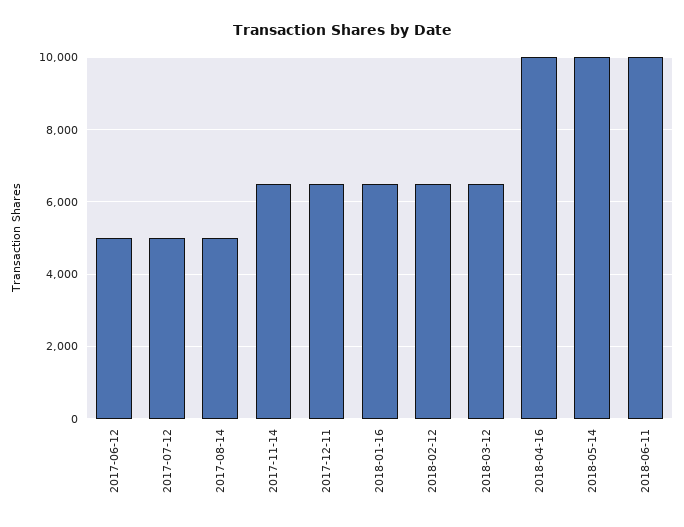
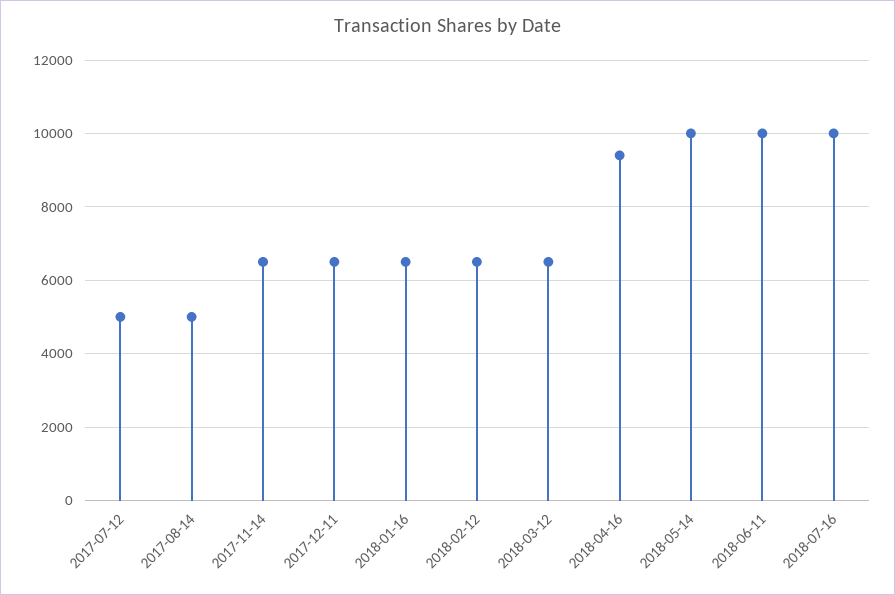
2017-06-12: 5000 -> none
2018-04-16: 10000 -> 9400
2018-07-16: none -> 10000

